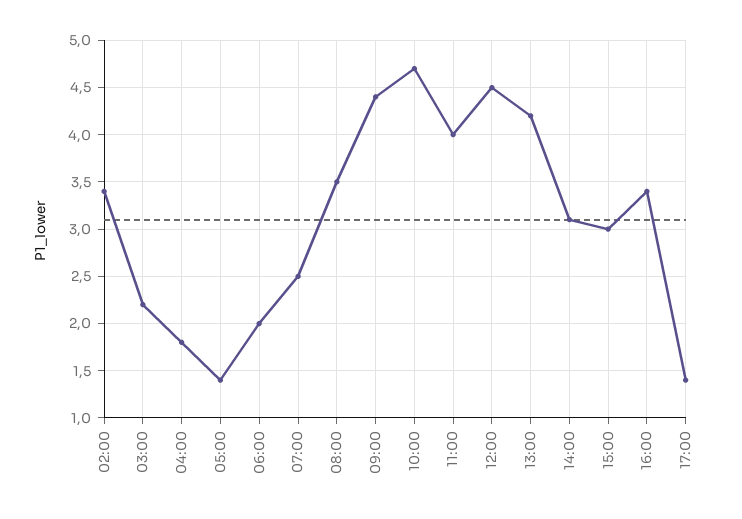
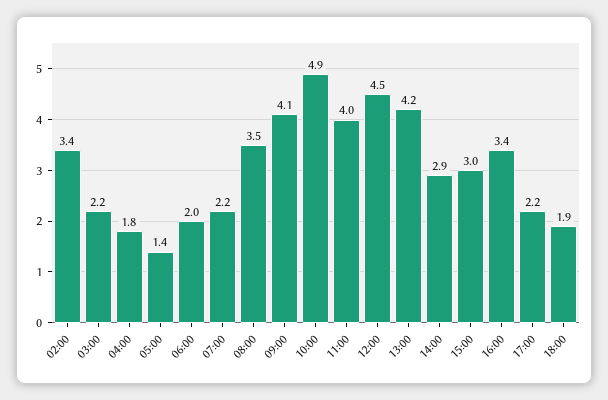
07:00: 2.5 -> 2.2
09:00: 4.4 -> 4.1
10:00: 4.7 -> 4.9
14:00: 3.1 -> 2.9
17:00: 1.4 -> 2.2
18:00: none -> 1.9

